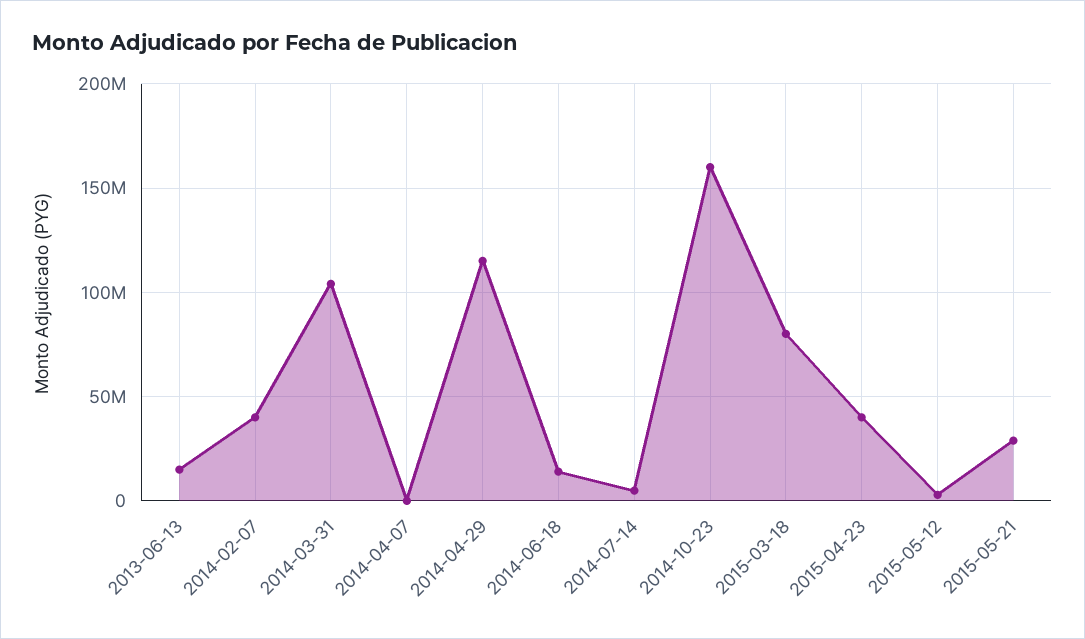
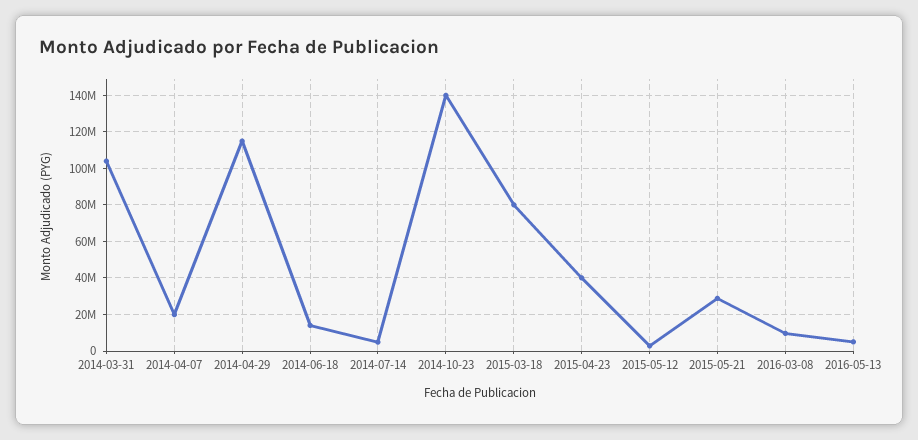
2013-06-13: 15000000 -> none
2014-02-07: 40000000 -> none
2014-04-07: 0 -> 20000000
2014-10-23: 160000000 -> 140000000
2016-03-08: none -> 10000000
2016-05-13: none -> 5000000

